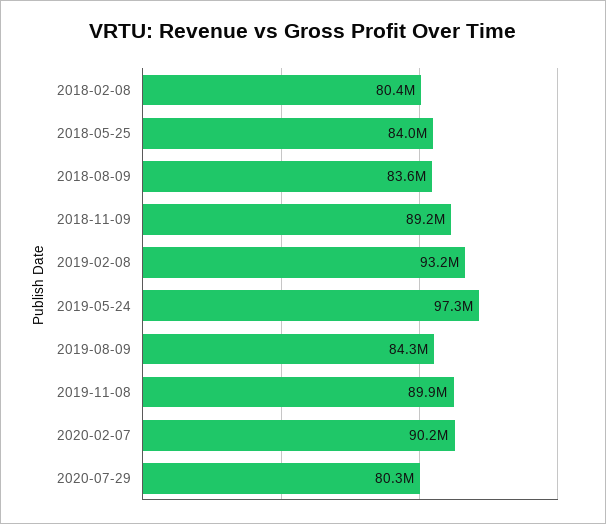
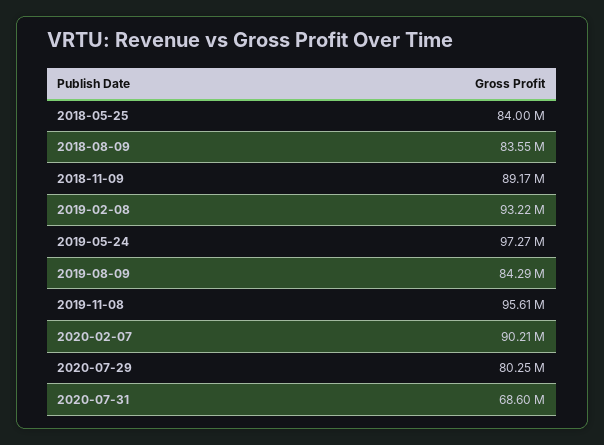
2018-02-08: 80400000 -> none
2019-11-08: 89900000 -> 95610000
2020-07-31: none -> 68600000

